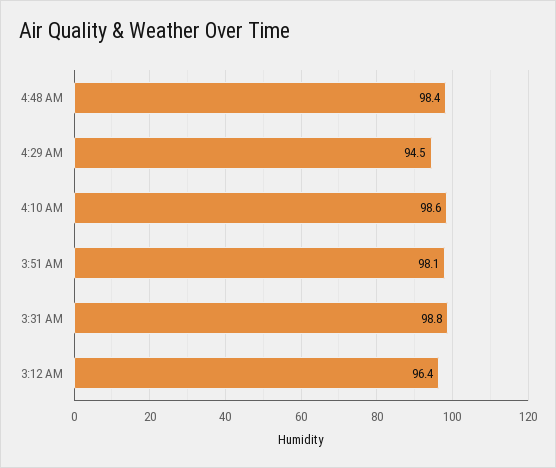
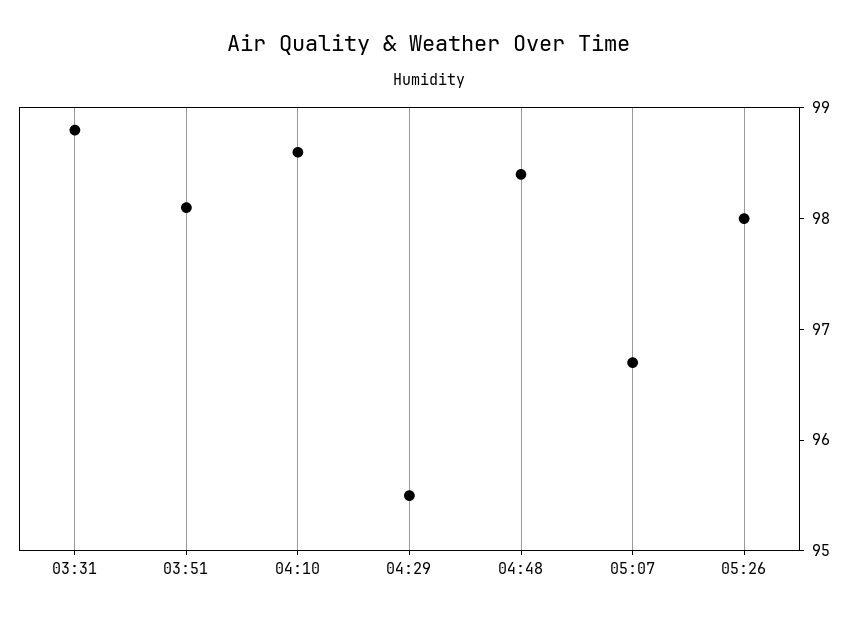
4:29 AM: 94.5 -> 95.5
3:12 AM: 96.4 -> none
05:07: none -> 96.7
05:26: none -> 98

